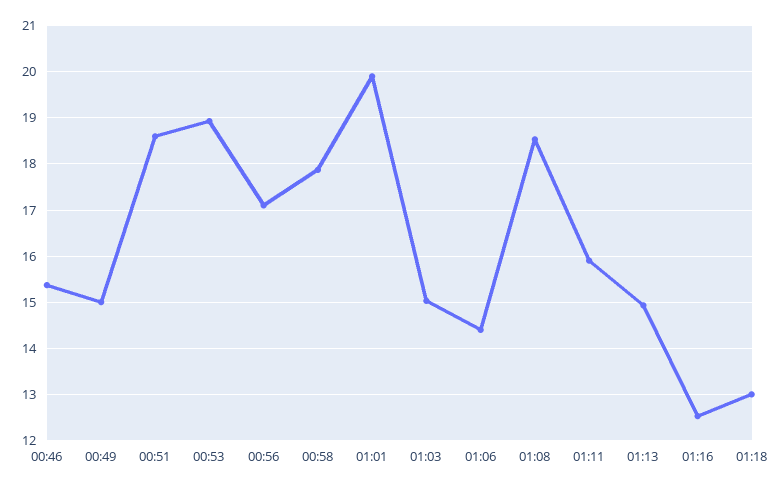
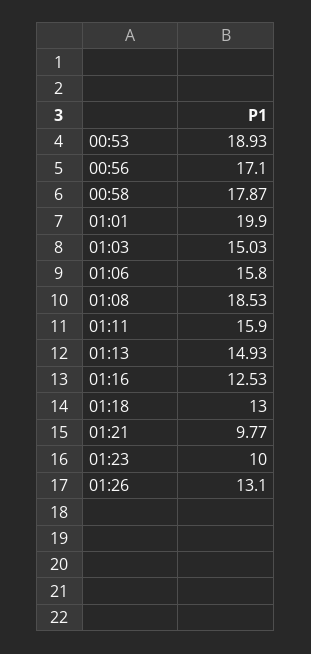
00:46: 15.4 -> none
00:49: 15 -> none
00:51: 18.6 -> none
01:06: 14.4 -> 15.8
01:21: none -> 9.77
01:23: none -> 10
01:26: none -> 13.1

